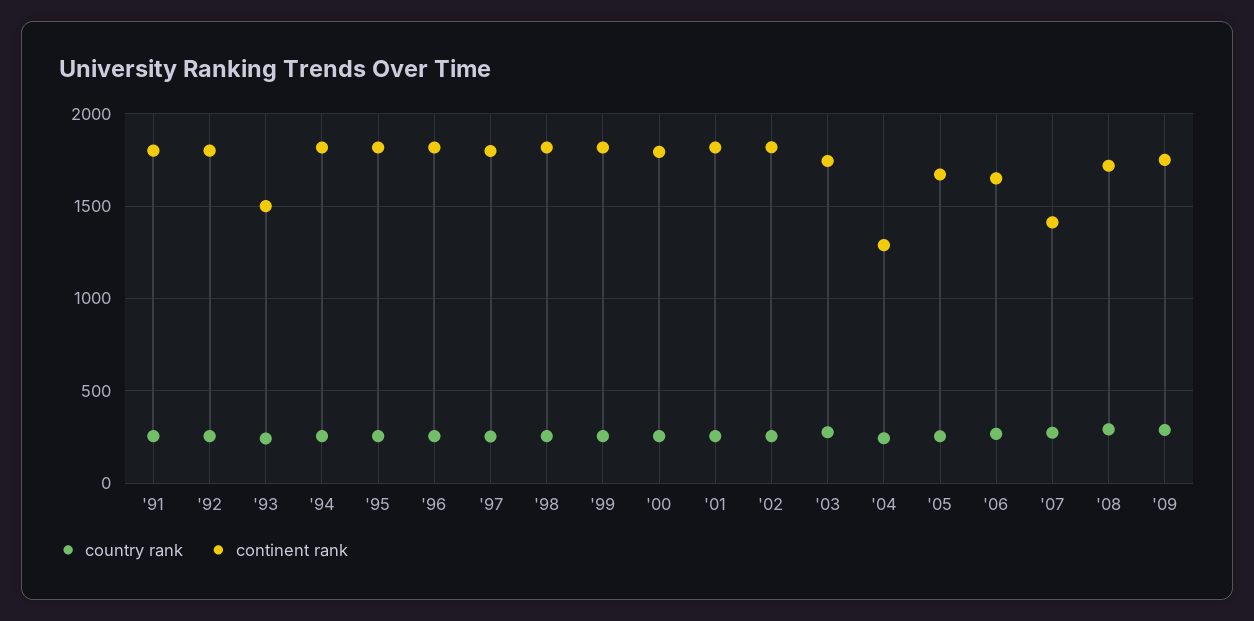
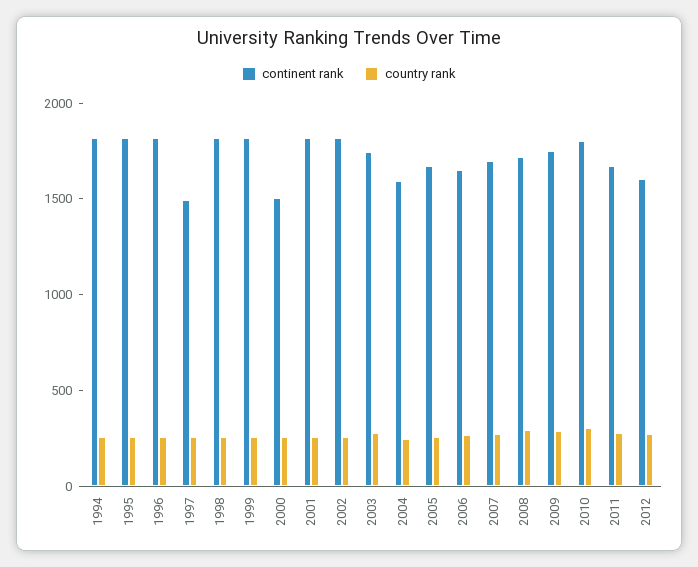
country rank, '91: 250 -> none
continent rank, '91: 1800 -> none
country rank, '92: 250 -> none
continent rank, '92: 1800 -> none
country rank, '93: 250 -> none
continent rank, '93: 1500 -> none
continent rank, '97: 1800 -> 1500
continent rank, '00: 1800 -> 1500
continent rank, '04: 1300 -> 1600
continent rank, '07: 1400 -> 1700
continent rank, 2010: none -> 1800
country rank, 2010: none -> 300
continent rank, 2011: none -> 1700
country rank, 2011: none -> 300
continent rank, 2012: none -> 1600
country rank, 2012: none -> 300

